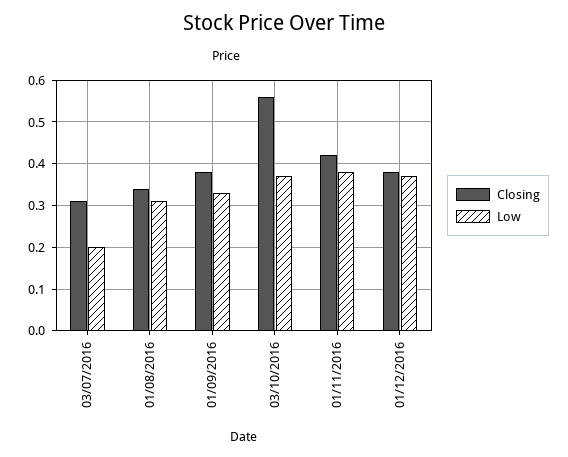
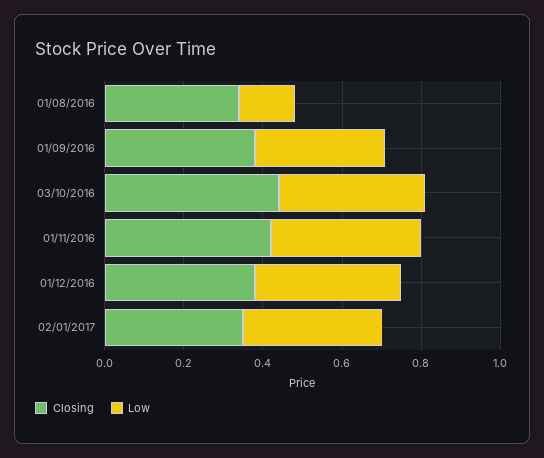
Closing, 03/07/2016: 0.3 -> none
Low, 03/07/2016: 0.2 -> none
Low, 01/08/2016: 0.3 -> 0.15
Closing, 03/10/2016: 0.55 -> 0.45
Closing, 02/01/2017: none -> 0.35
Low, 02/01/2017: none -> 0.35

